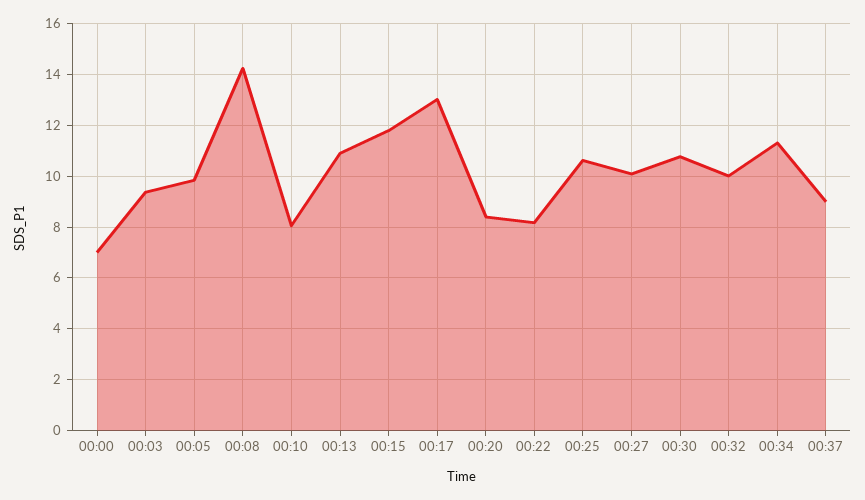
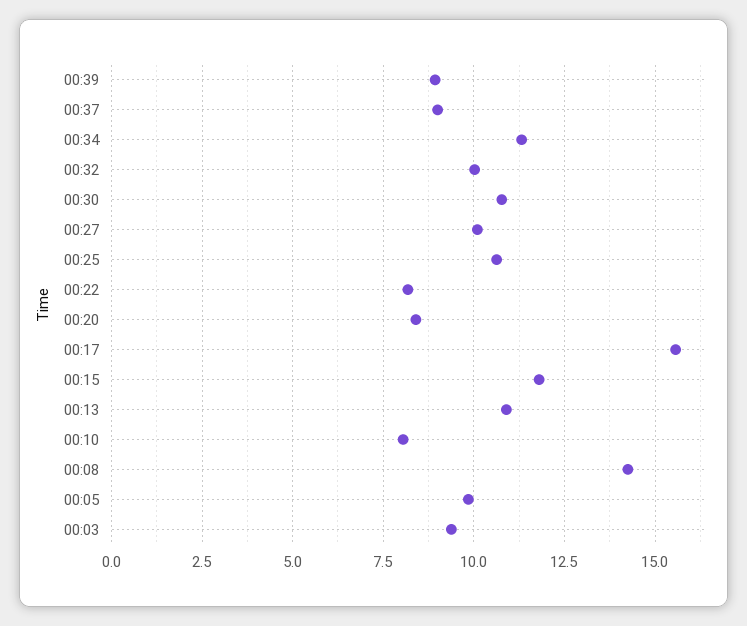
00:00: 7 -> none
00:17: 13 -> 15.5
00:39: none -> 9

